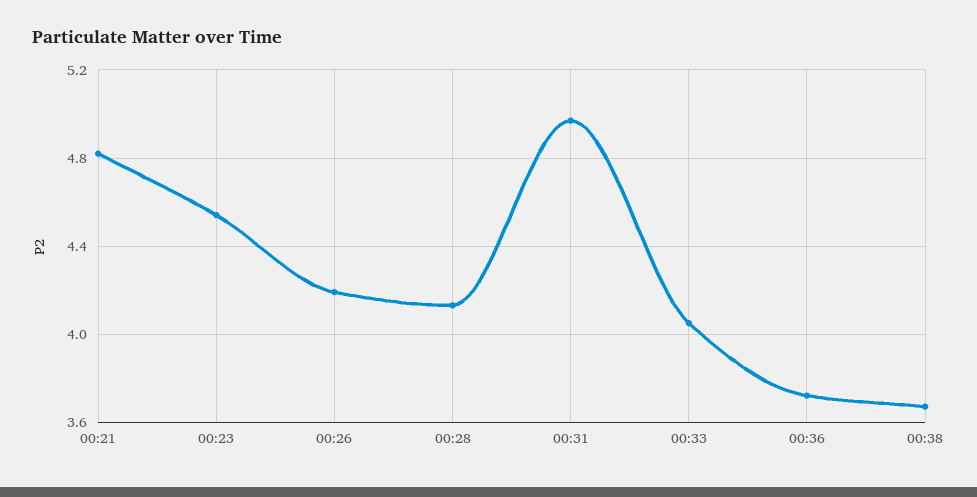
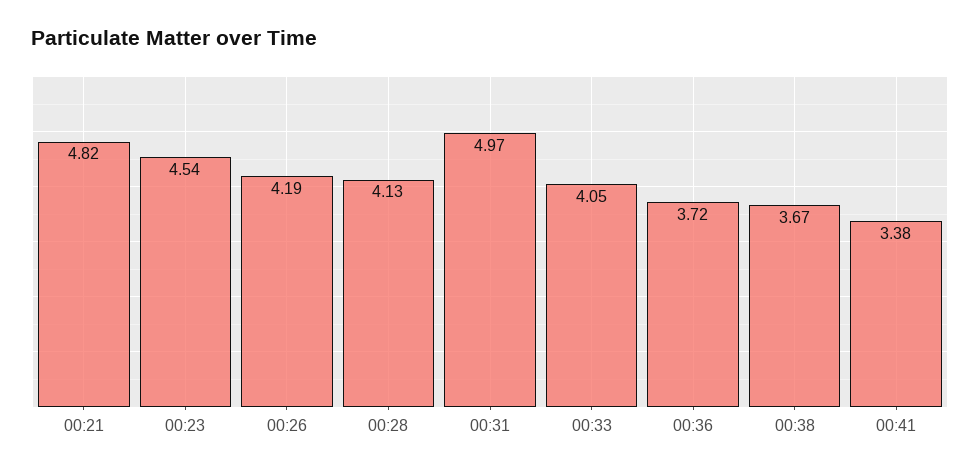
00:41: none -> 3.38

